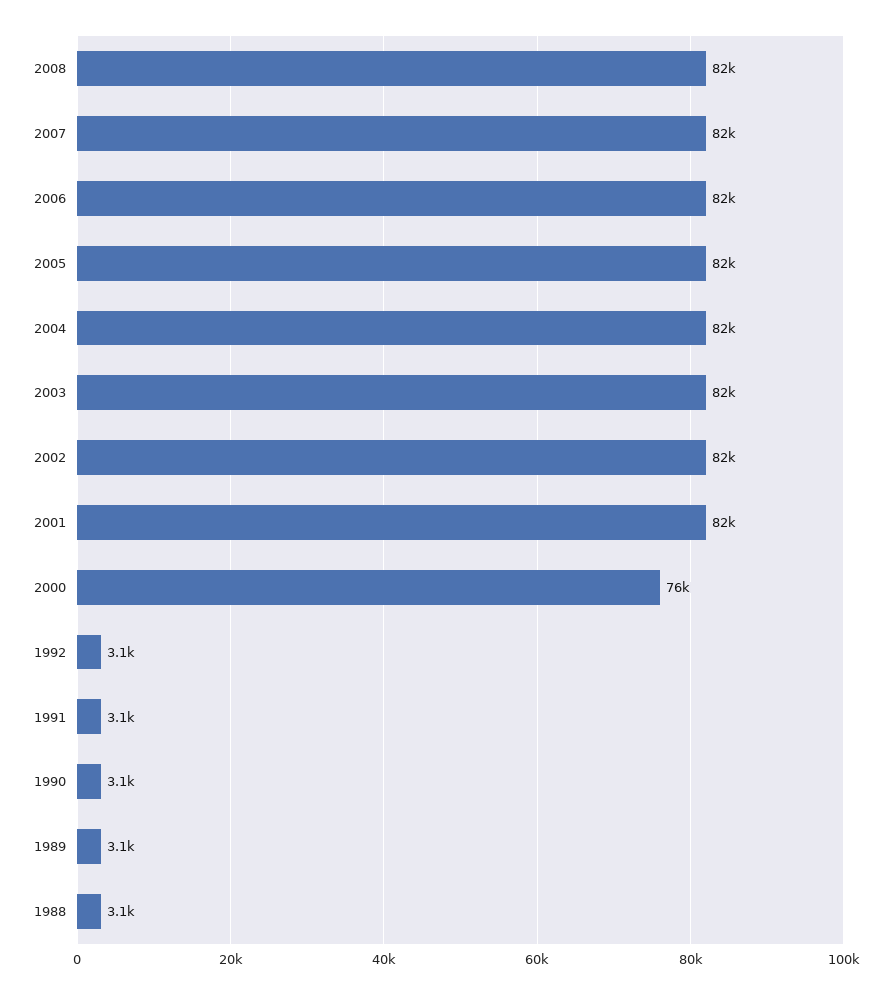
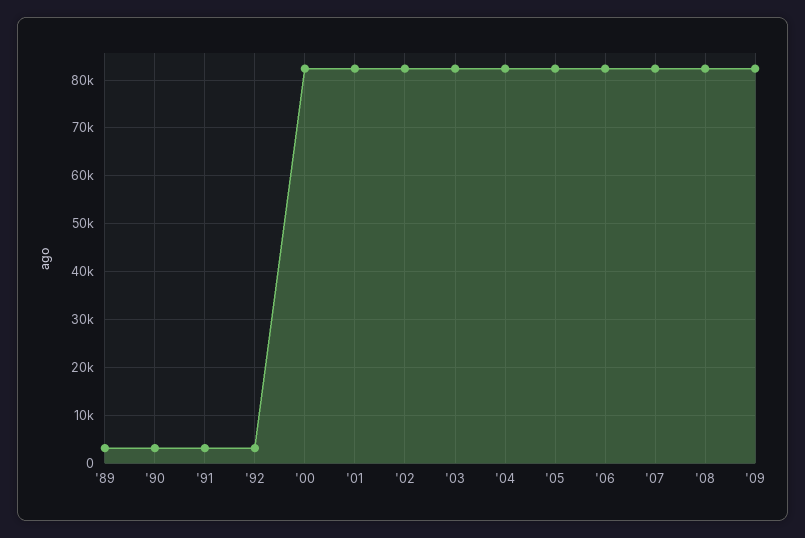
2000: 76000 -> 82000
1988: 3100 -> none
'09: none -> 82000

